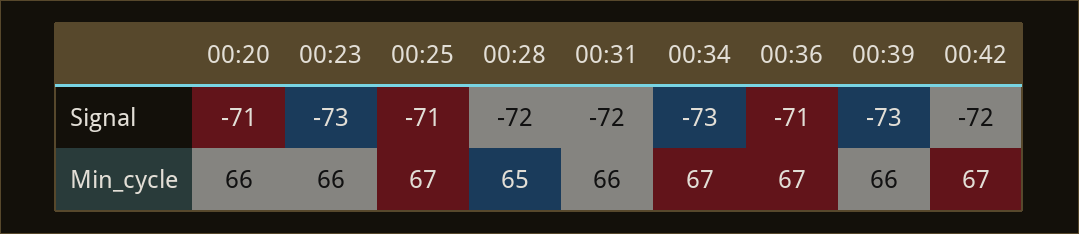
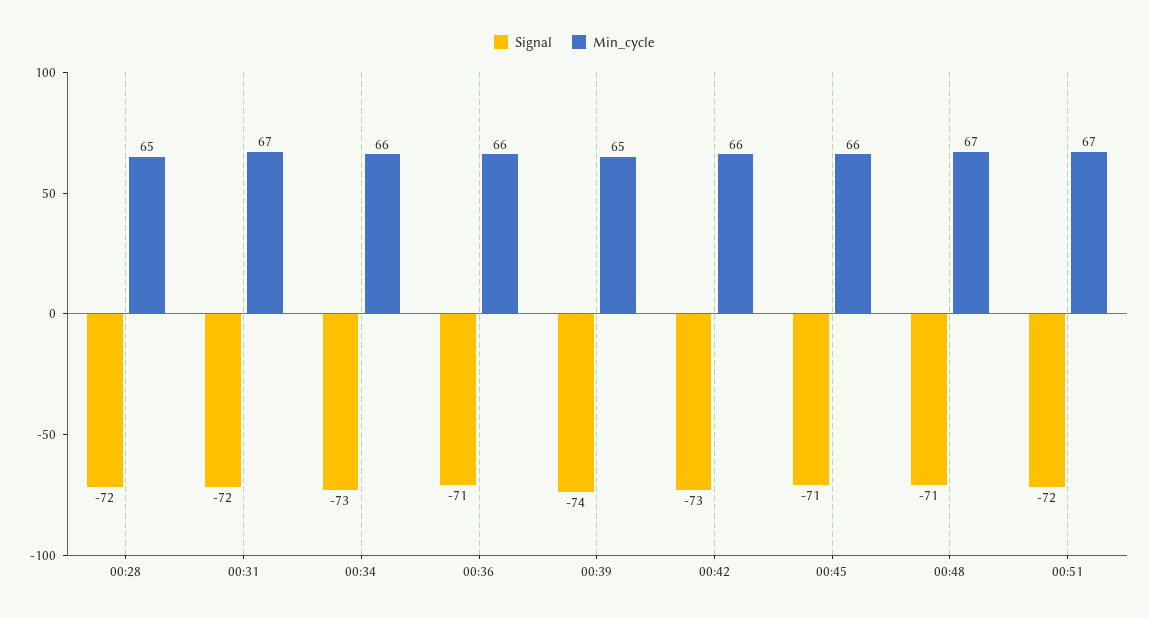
Signal, 00:20: -71 -> none
Signal, 00:23: -73 -> none
Signal, 00:25: -71 -> none
Signal, 00:39: -73 -> -74
Signal, 00:42: -72 -> -73
Min_cycle, 00:20: 66 -> none
Min_cycle, 00:23: 66 -> none
Min_cycle, 00:25: 67 -> none
Min_cycle, 00:31: 66 -> 67
Min_cycle, 00:34: 67 -> 66
Min_cycle, 00:36: 67 -> 66
Min_cycle, 00:39: 66 -> 65
Min_cycle, 00:42: 67 -> 66
Signal, 00:45: none -> -71
Min_cycle, 00:45: none -> 66
Signal, 00:48: none -> -71
Min_cycle, 00:48: none -> 67
Signal, 00:51: none -> -72
Min_cycle, 00:51: none -> 67

